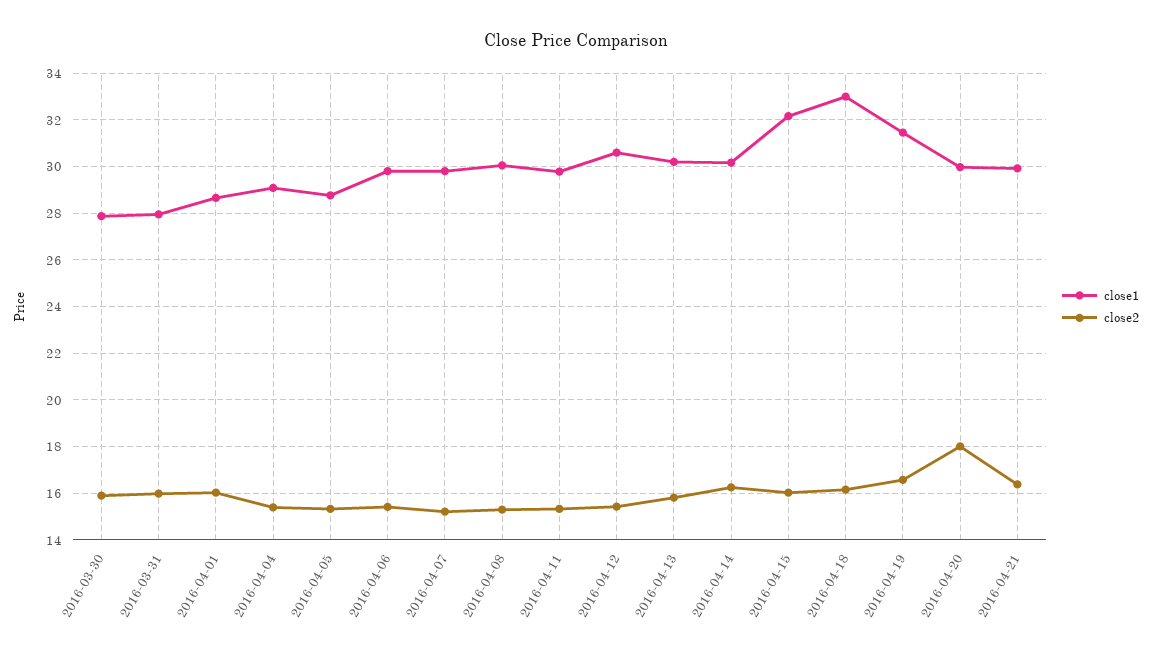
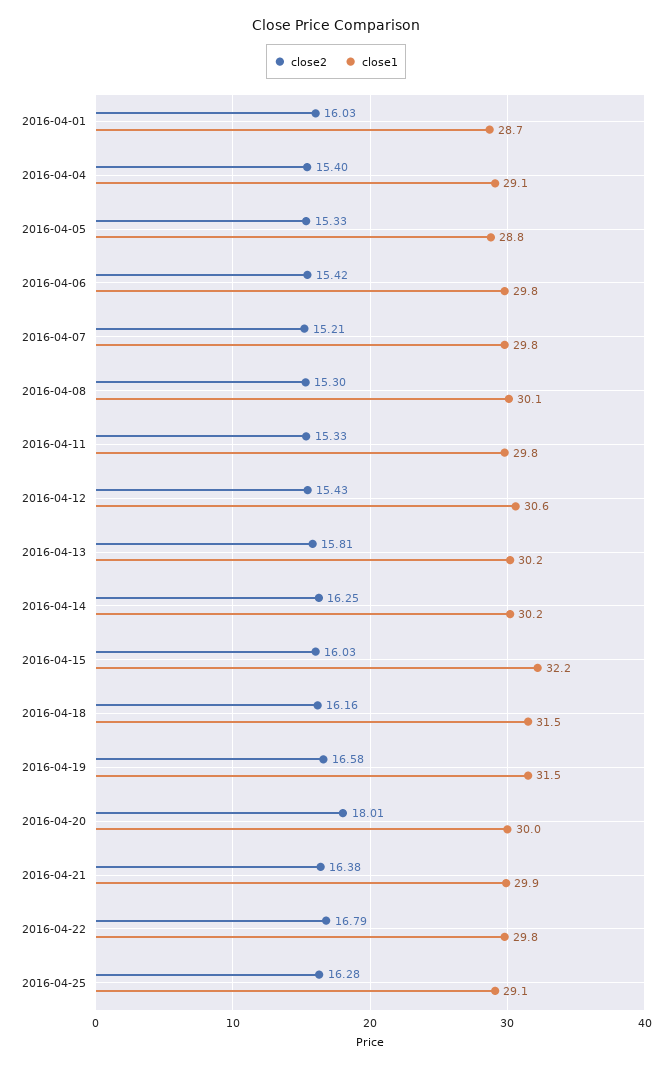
close1, 2016-03-30: 28 -> none
close2, 2016-03-30: 16 -> none
close1, 2016-03-31: 28 -> none
close2, 2016-03-31: 16 -> none
close1, 2016-04-18: 33 -> 31.5
close2, 2016-04-22: none -> 16.79
close1, 2016-04-22: none -> 29.8
close2, 2016-04-25: none -> 16.28
close1, 2016-04-25: none -> 29.1

